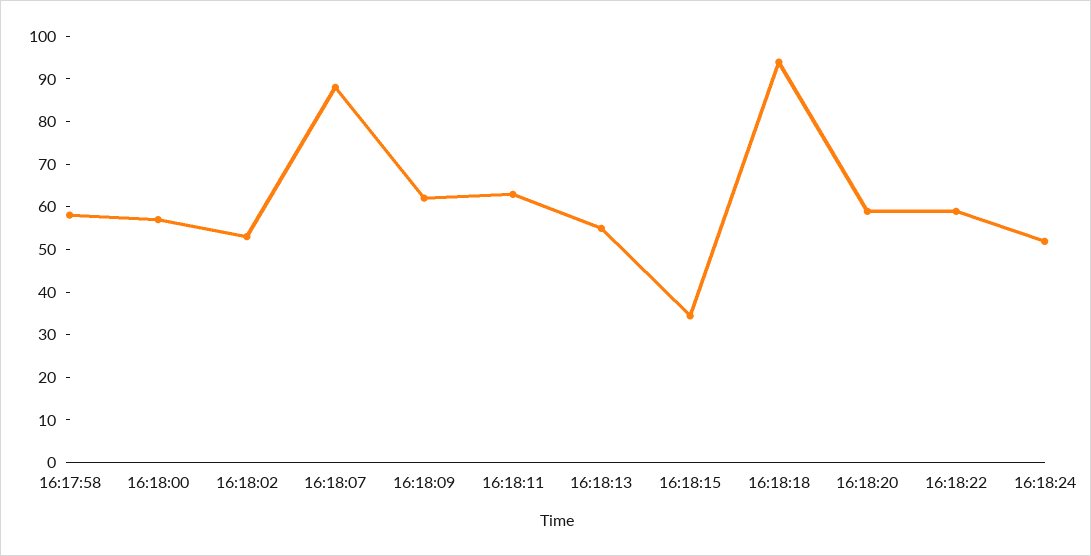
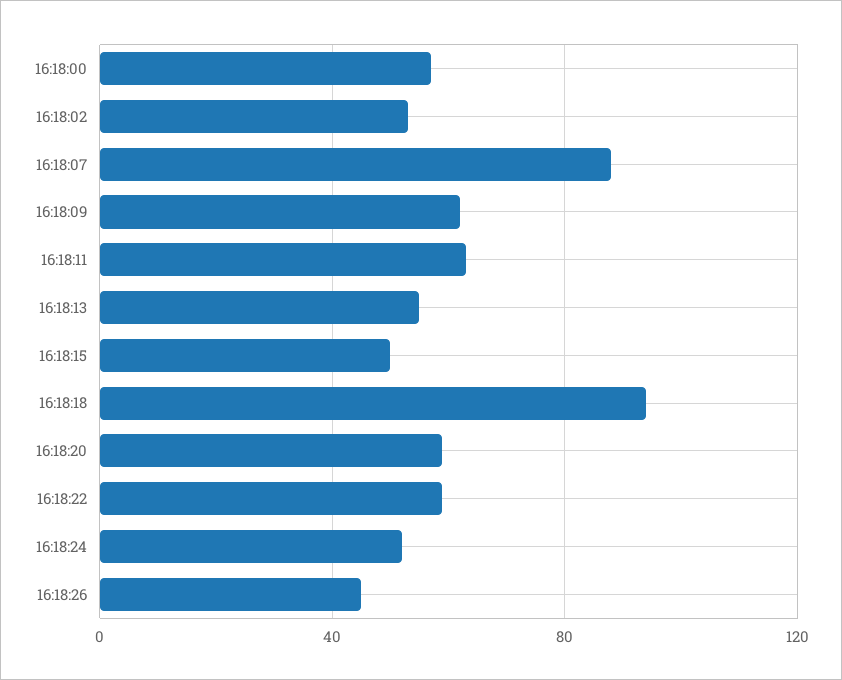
16:17:58: 58 -> none
16:18:15: 34 -> 50
16:18:26: none -> 45

